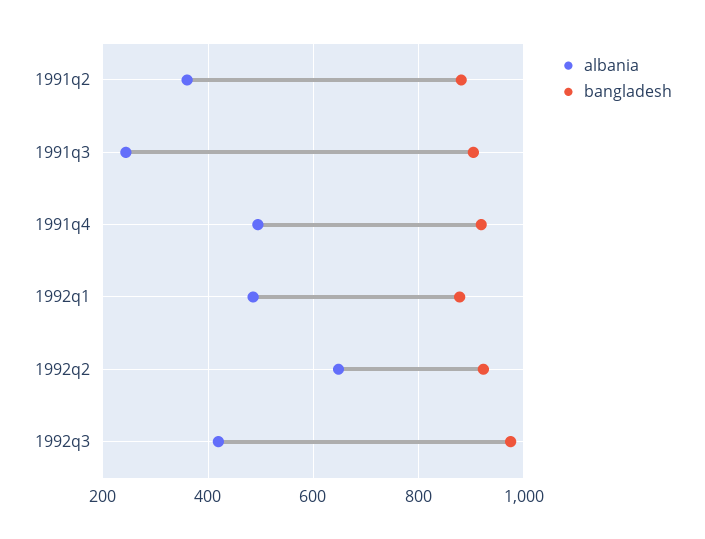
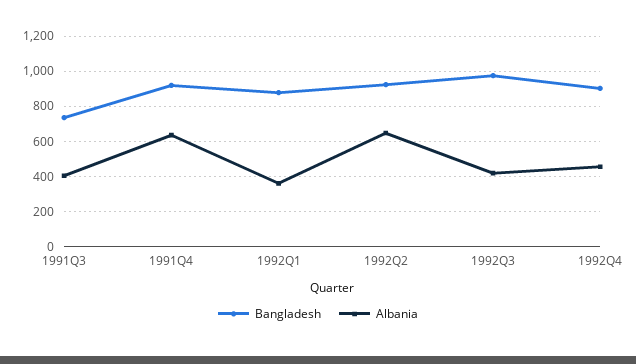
albania, 1991q2: 360 -> none
bangladesh, 1991q2: 880 -> none
albania, 1991q3: 240 -> 400
bangladesh, 1991q3: 900 -> 750
albania, 1991q4: 500 -> 650
albania, 1992q1: 480 -> 350
bangladesh, 1992Q4: none -> 900
albania, 1992Q4: none -> 450

